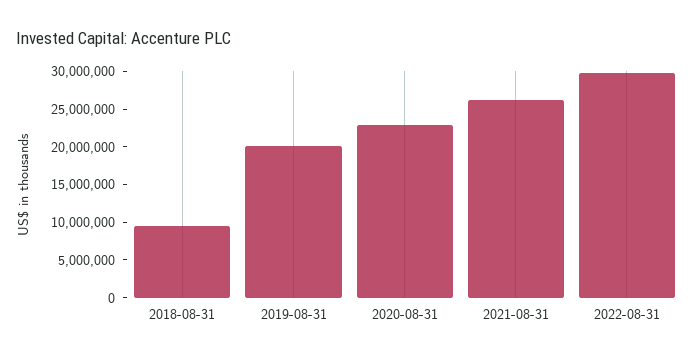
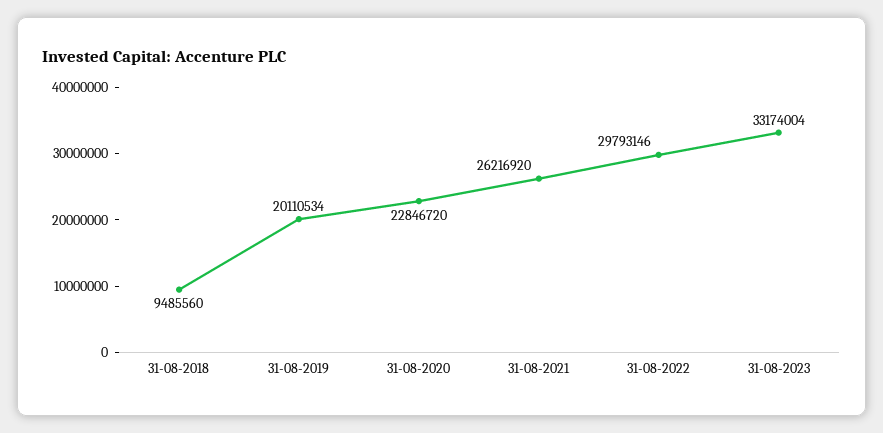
31-08-2023: none -> 33174004

